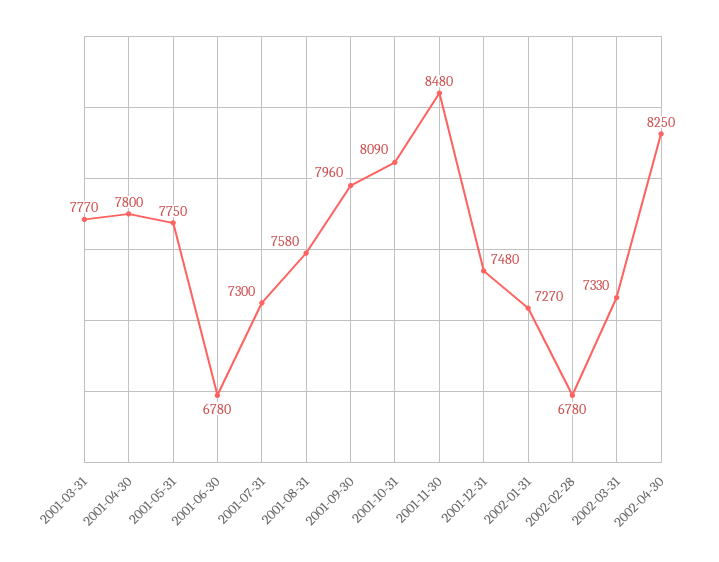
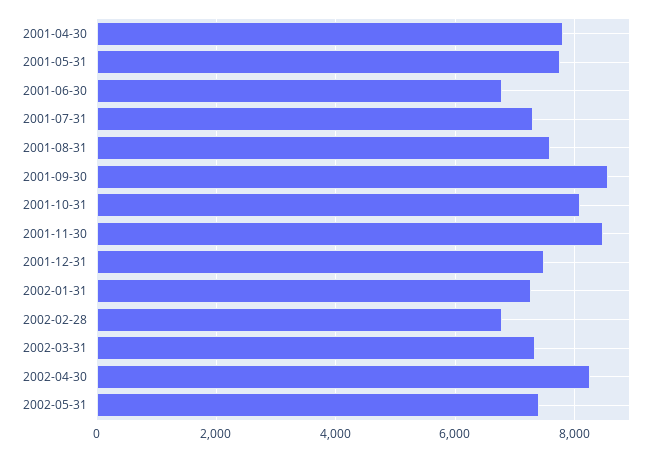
2001-03-31: 7770 -> none
2001-09-30: 7960 -> 8600
2002-05-31: none -> 7400

